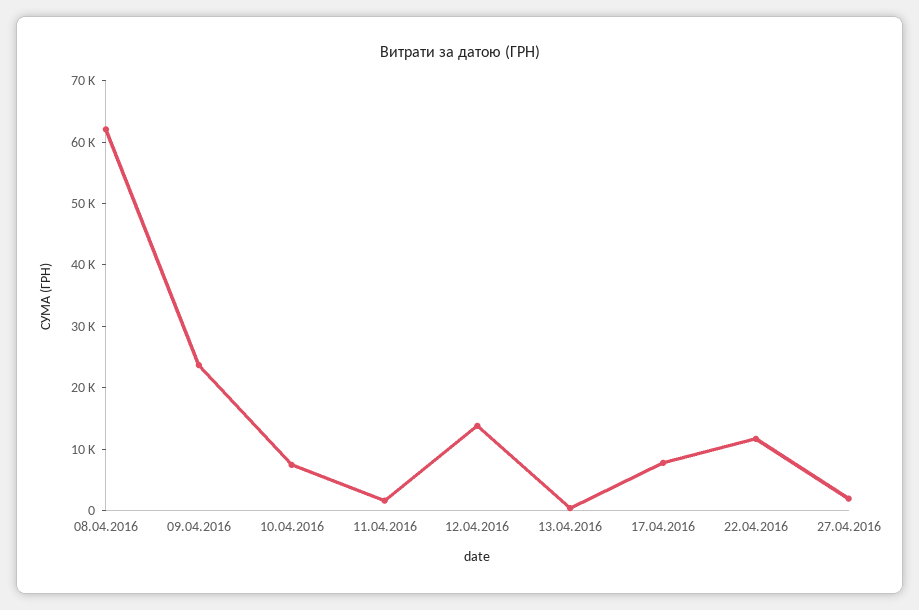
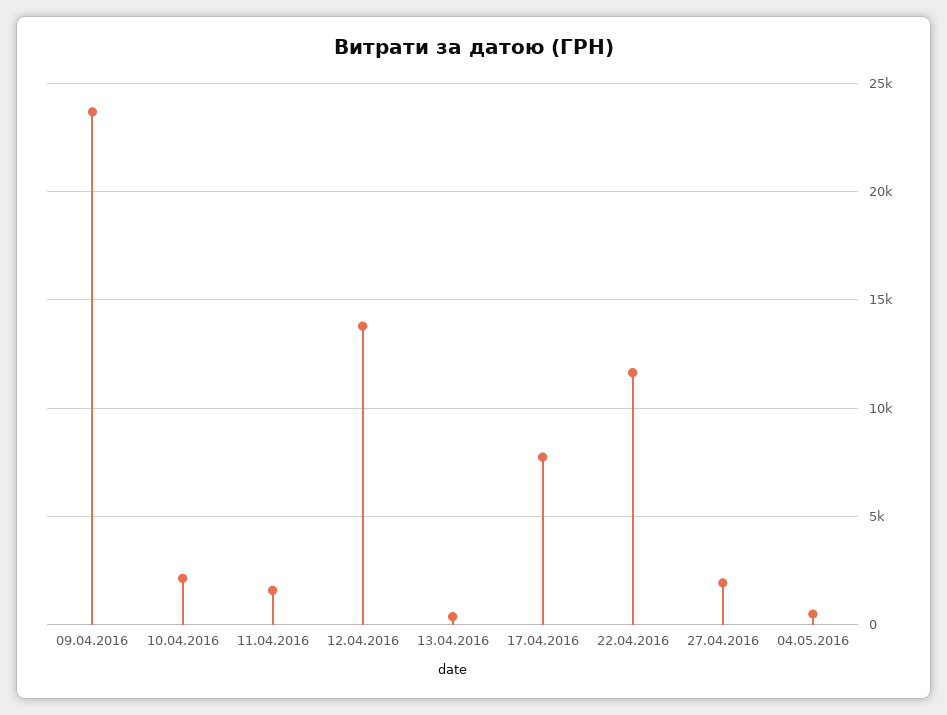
08.04.2016: 62000 -> none
10.04.2016: 8000 -> 2000
04.05.2016: none -> 500

